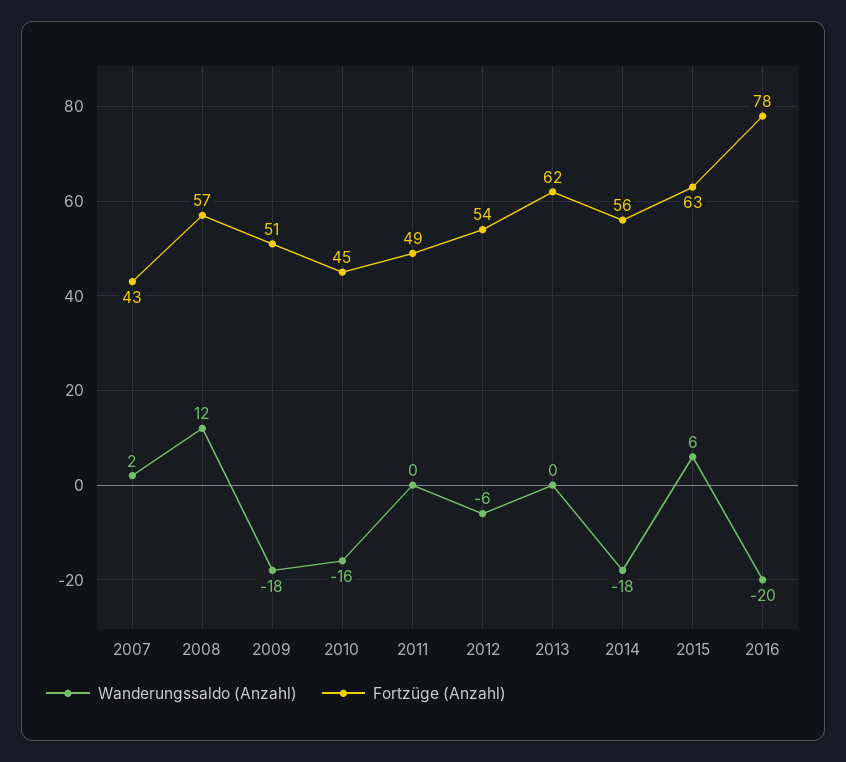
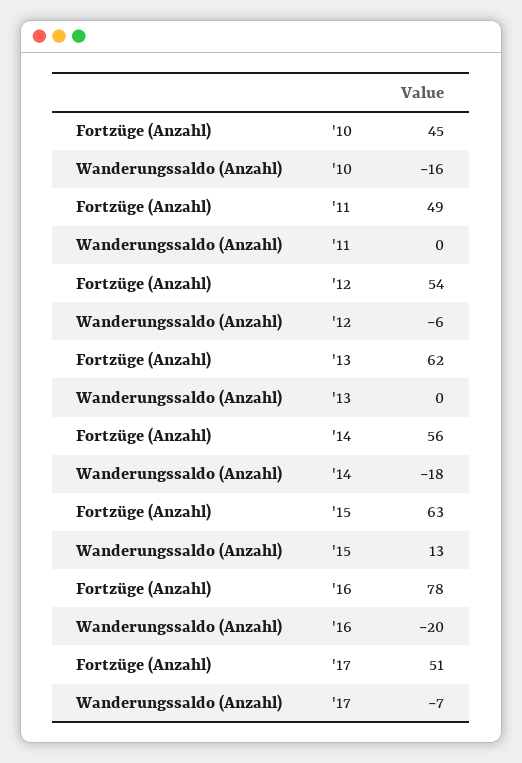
Wanderungssaldo (Anzahl), 2007: 2 -> none
Fortzüge (Anzahl), 2007: 43 -> none
Wanderungssaldo (Anzahl), 2008: 12 -> none
Fortzüge (Anzahl), 2008: 57 -> none
Wanderungssaldo (Anzahl), 2009: -18 -> none
Fortzüge (Anzahl), 2009: 51 -> none
Wanderungssaldo (Anzahl), 2015: 6 -> 13
Fortzüge (Anzahl), '17: none -> 51
Wanderungssaldo (Anzahl), '17: none -> -7

